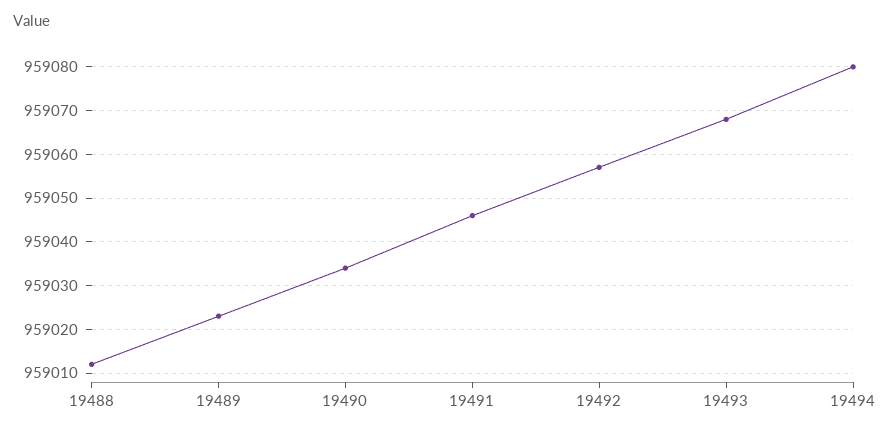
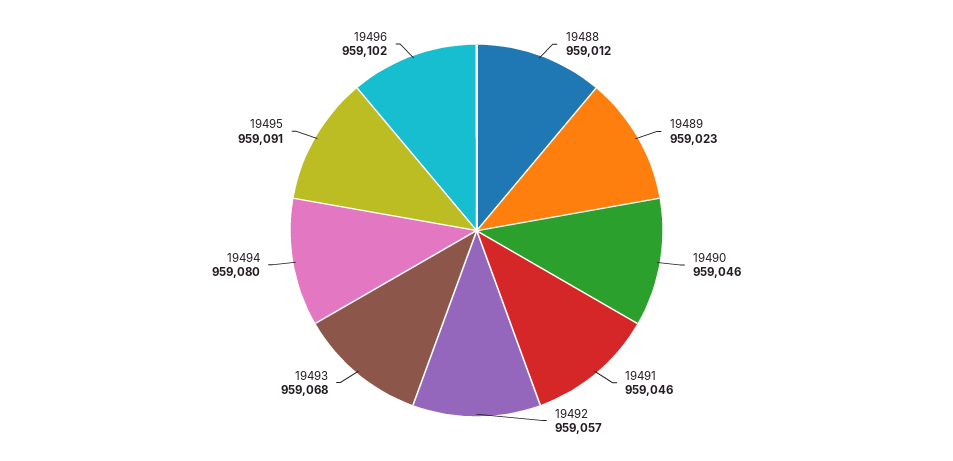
19490: 959035 -> 959046
19495: none -> 959091
19496: none -> 959102

